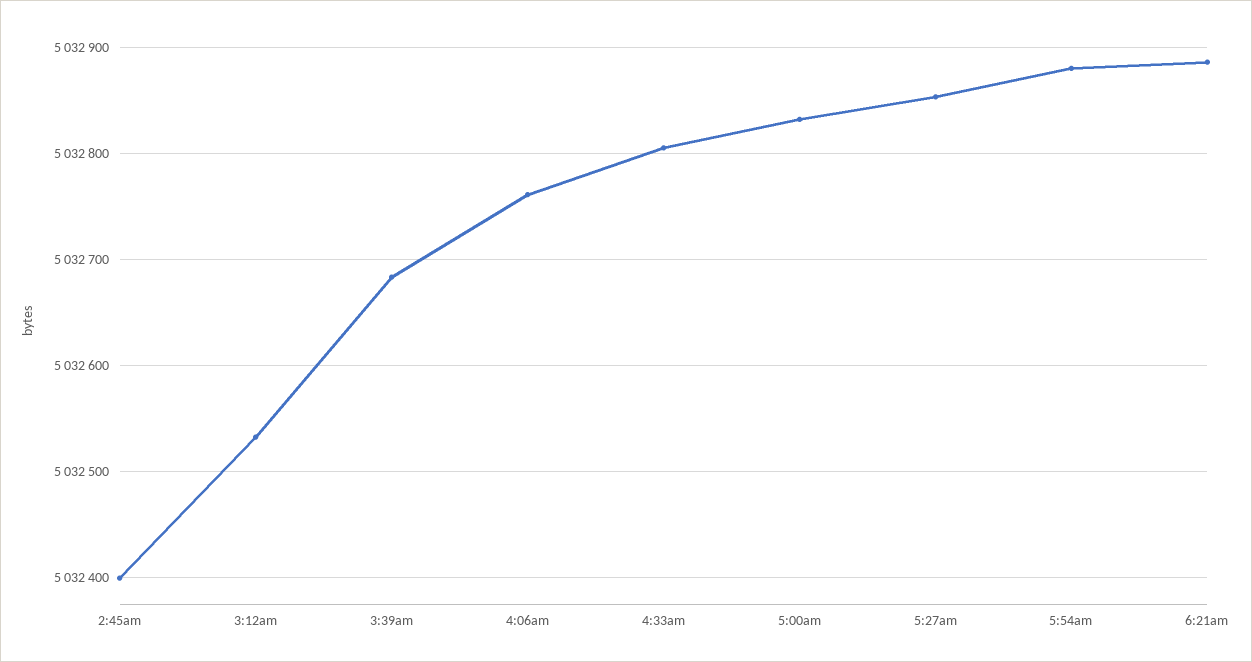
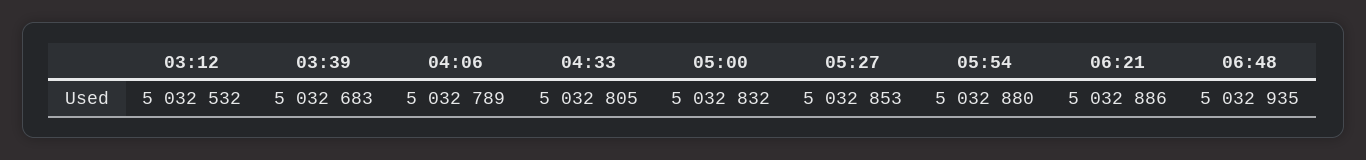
2:45am: 5032400 -> none
4:06am: 5032760 -> 5032789
06:48: none -> 5032935

